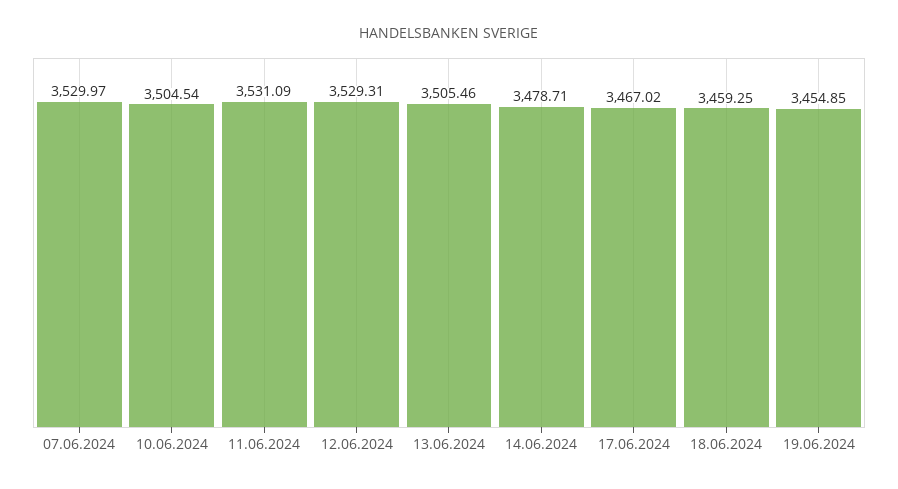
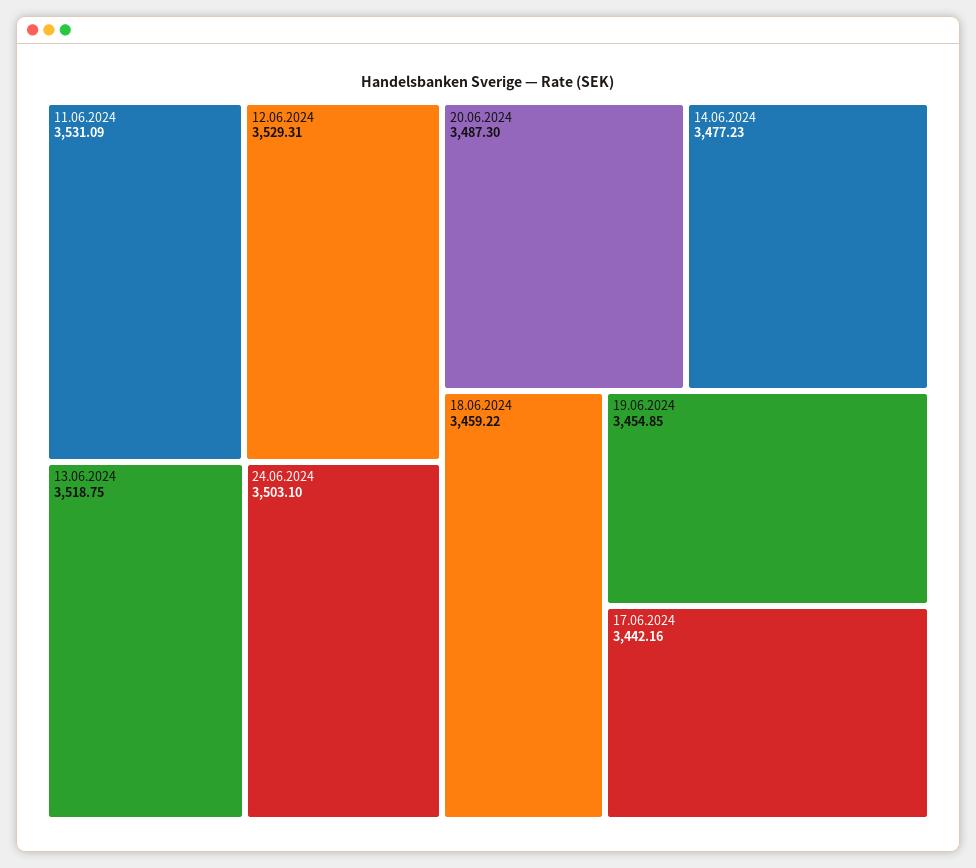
07.06.2024: 3529.97 -> none
10.06.2024: 3504.54 -> none
13.06.2024: 3505.46 -> 3518.75
14.06.2024: 3478.71 -> 3477.23
17.06.2024: 3467.02 -> 3442.16
18.06.2024: 3459.25 -> 3459.22
24.06.2024: none -> 3503.1
20.06.2024: none -> 3487.3

